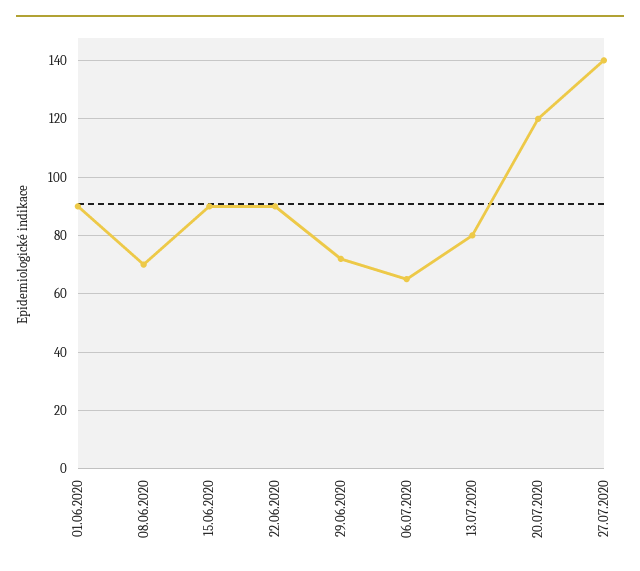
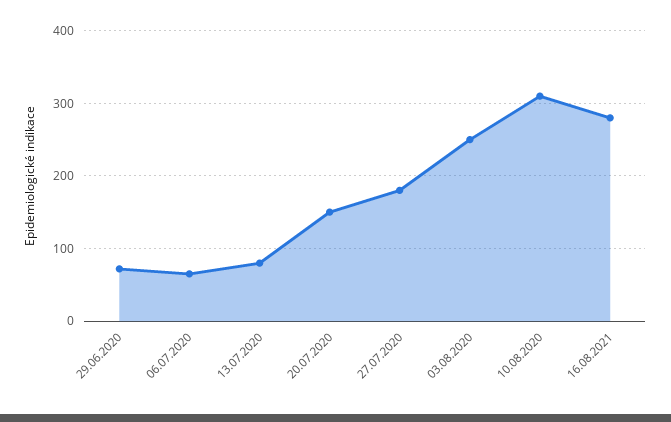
01.06.2020: 90 -> none
08.06.2020: 70 -> none
15.06.2020: 90 -> none
22.06.2020: 90 -> none
20.07.2020: 120 -> 150
27.07.2020: 140 -> 180
03.08.2020: none -> 250
10.08.2020: none -> 310
16.08.2021: none -> 280

